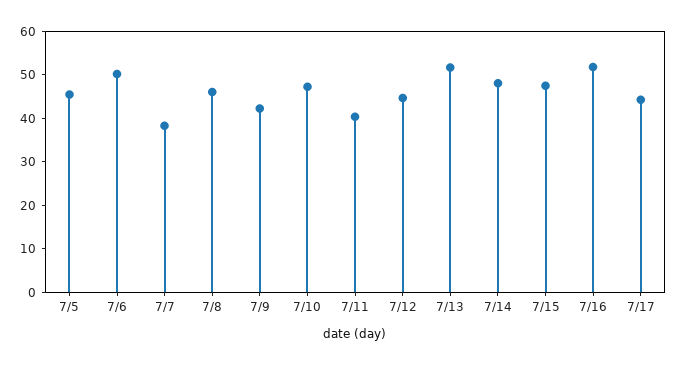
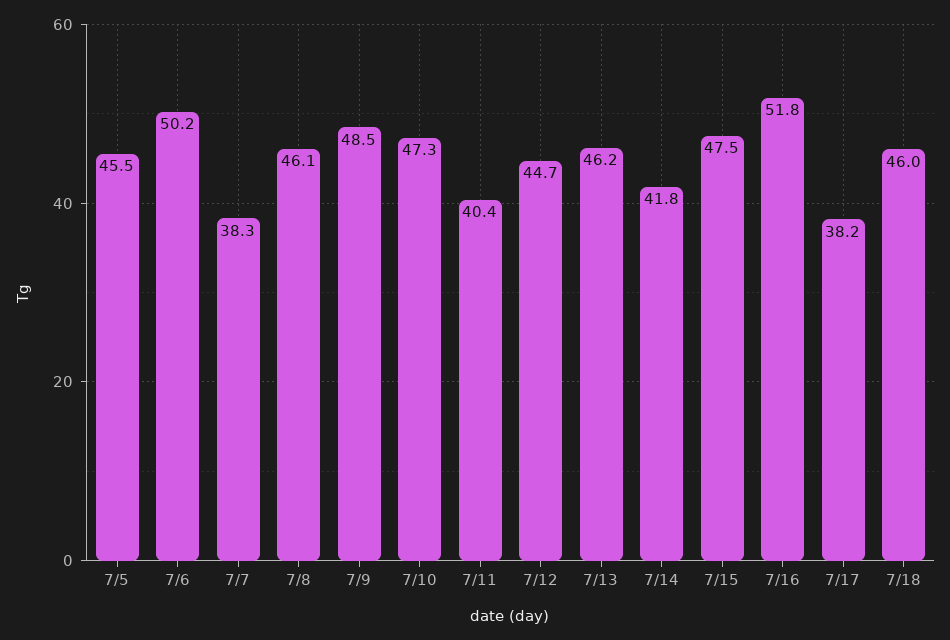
7/9: 42 -> 48.5
7/13: 52 -> 46.2
7/14: 48 -> 41.8
7/17: 44 -> 38.2
7/18: none -> 46

